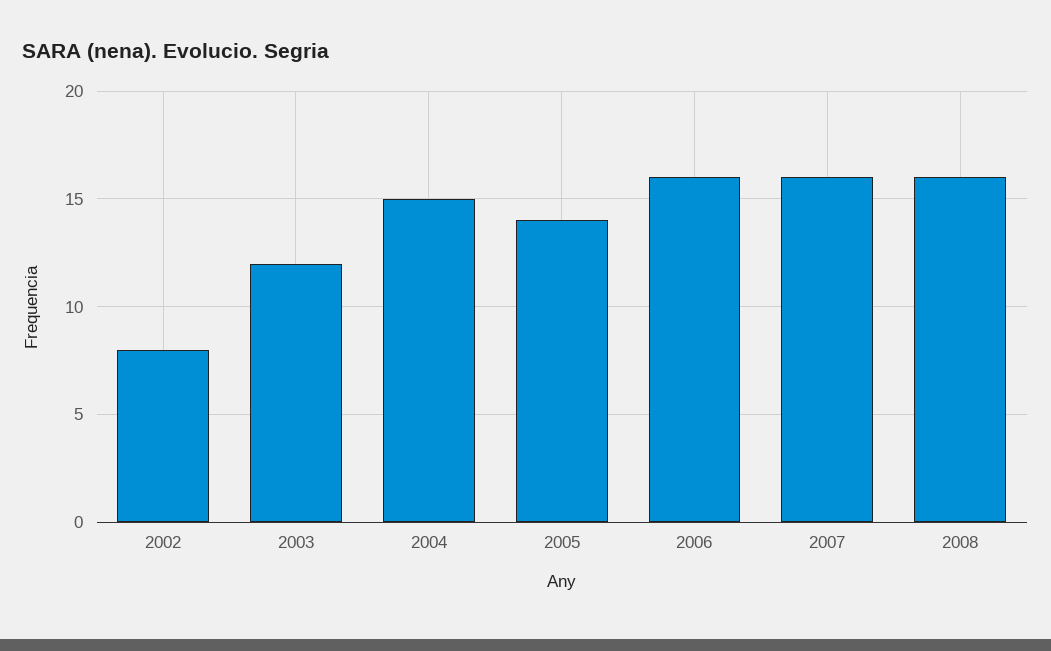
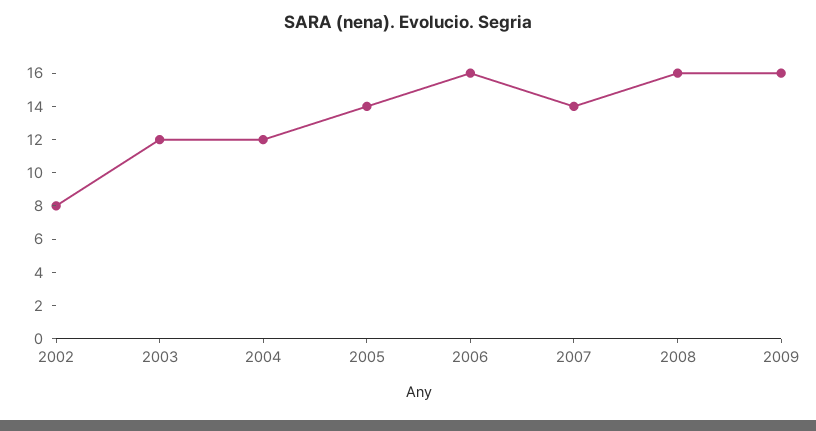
2004: 15 -> 12
2007: 16 -> 14
2009: none -> 16

